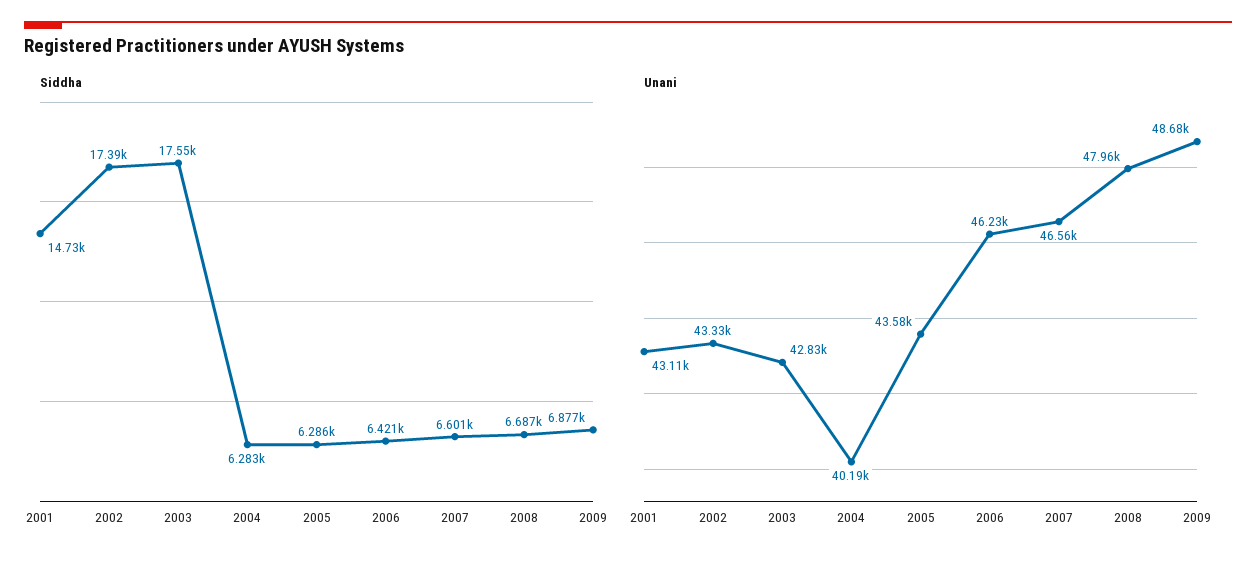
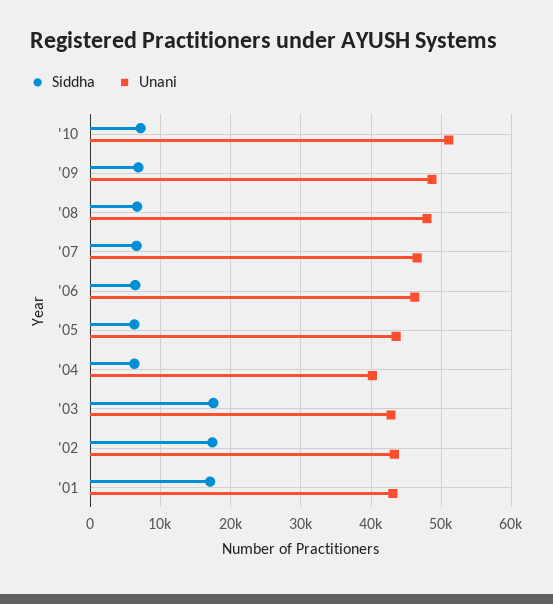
Siddha, 2001: 14730 -> 17000
Siddha, '10: none -> 7000
Unani, '10: none -> 51000

